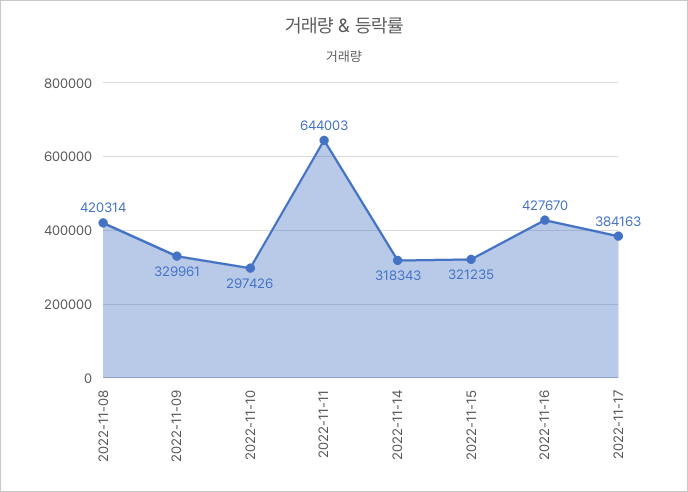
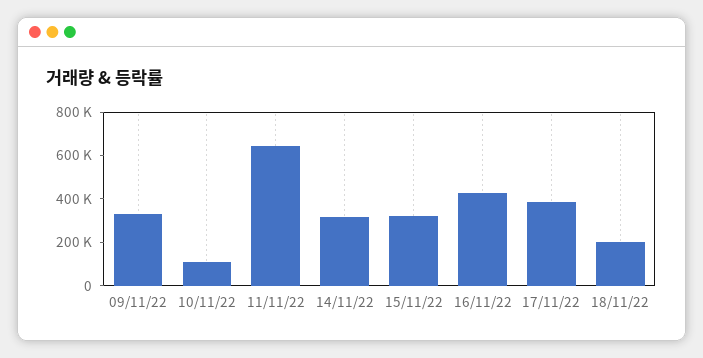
2022-11-08: 420314 -> none
2022-11-10: 297426 -> 100000
18/11/22: none -> 200000

